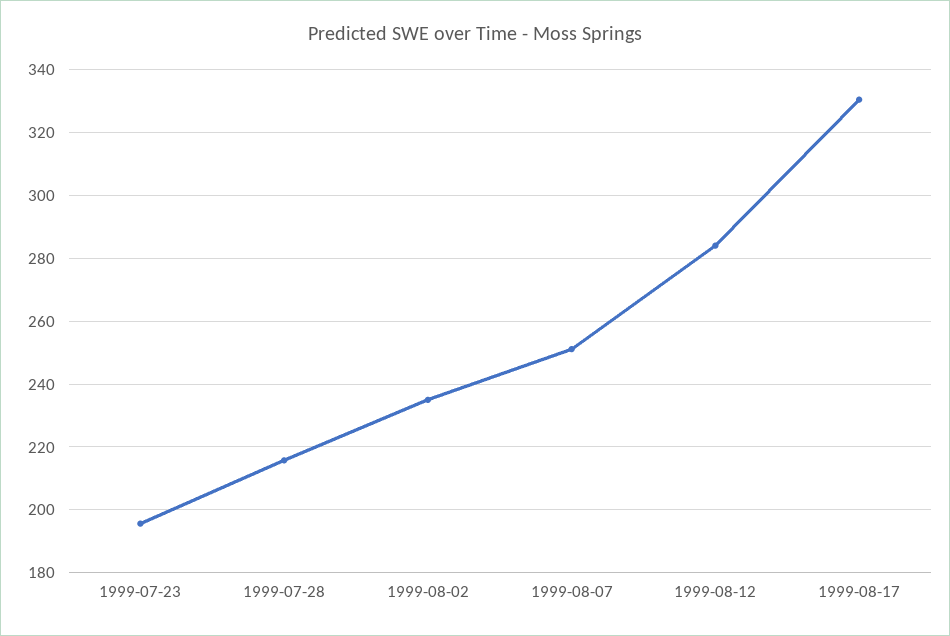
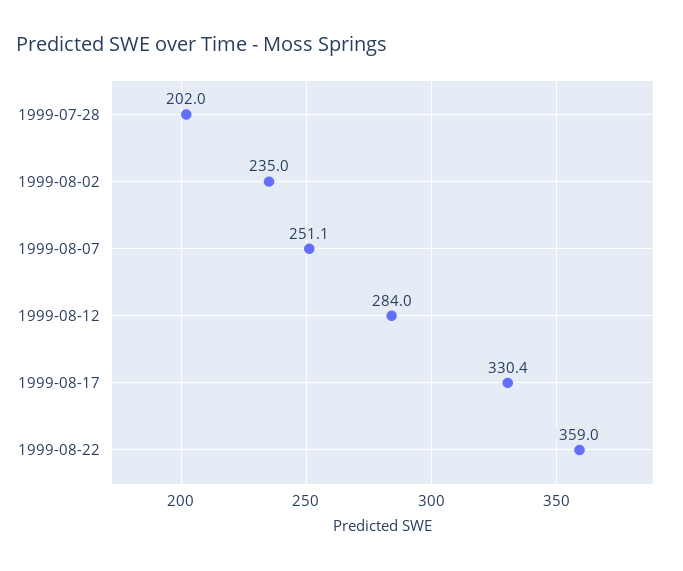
1999-07-23: 196 -> none
1999-07-28: 216 -> 202
1999-08-22: none -> 359

